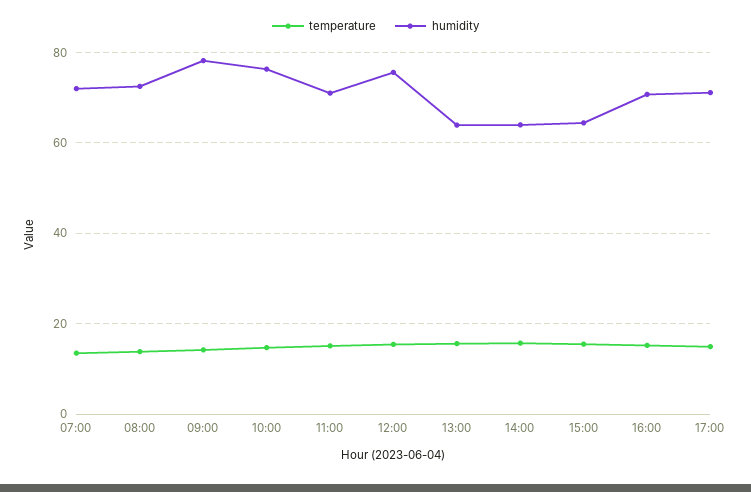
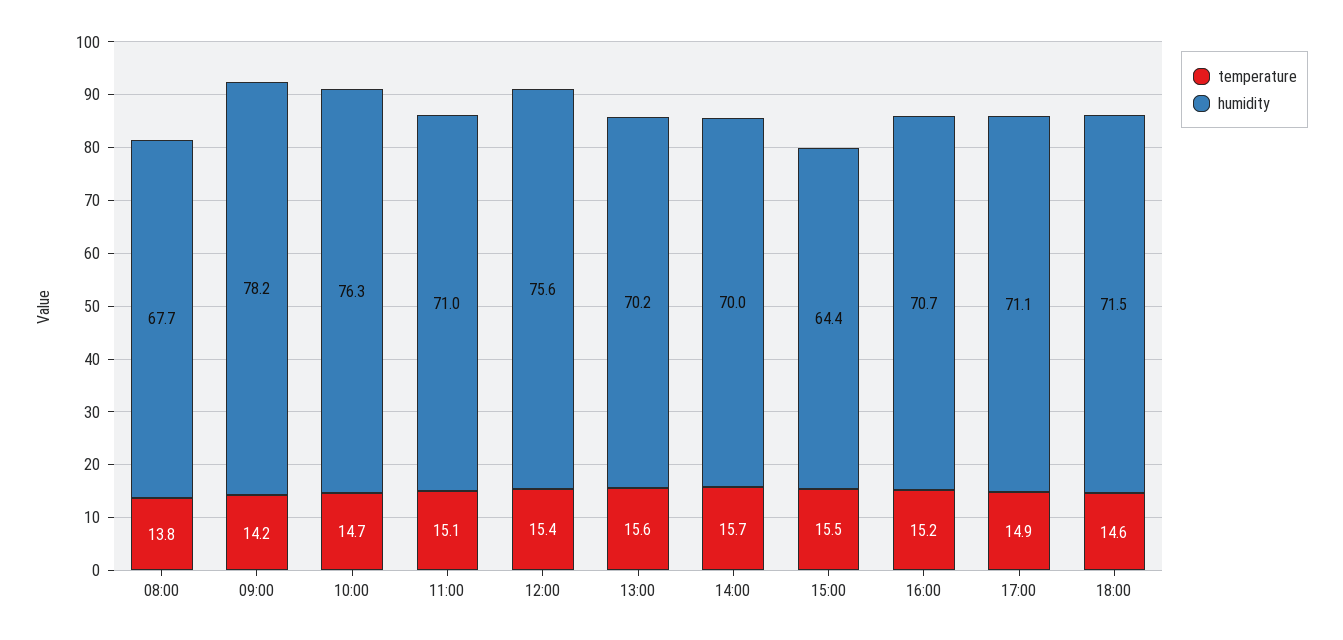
temperature, 07:00: 14 -> none
humidity, 07:00: 72 -> none
humidity, 08:00: 72 -> 67.7
humidity, 13:00: 64 -> 70.2
humidity, 14:00: 64 -> 70
temperature, 18:00: none -> 14.6
humidity, 18:00: none -> 71.5

